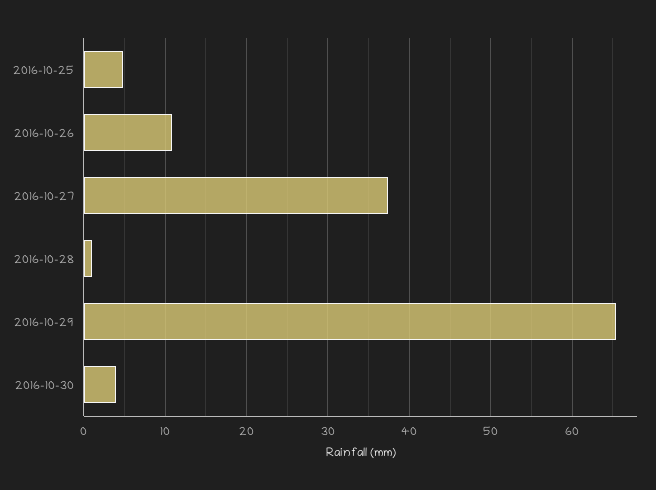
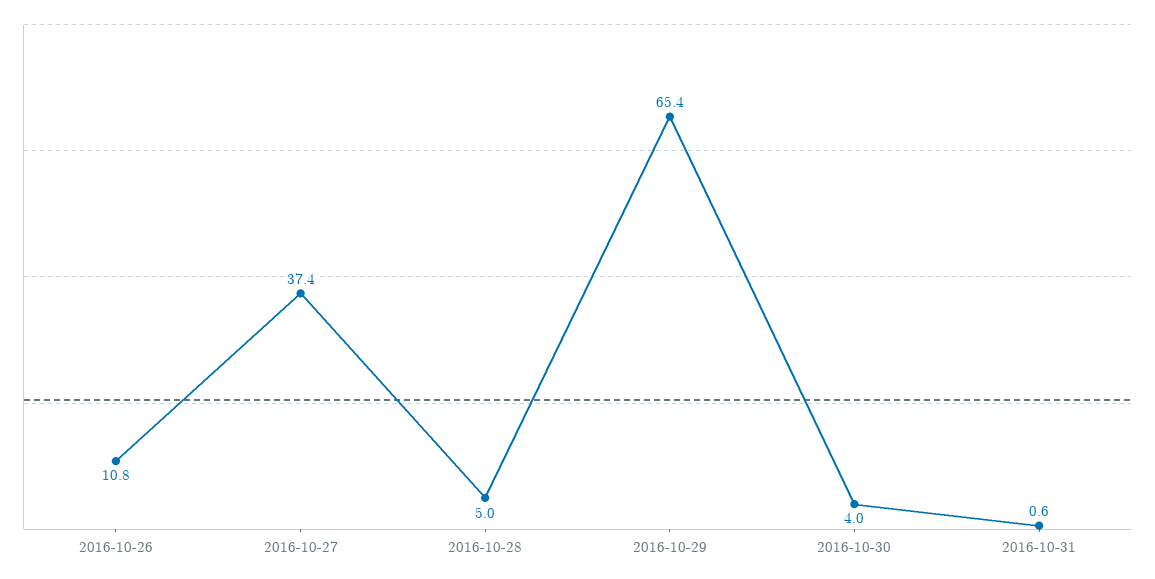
2016-10-25: 5 -> none
2016-10-28: 1 -> 5
2016-10-31: none -> 0.6

